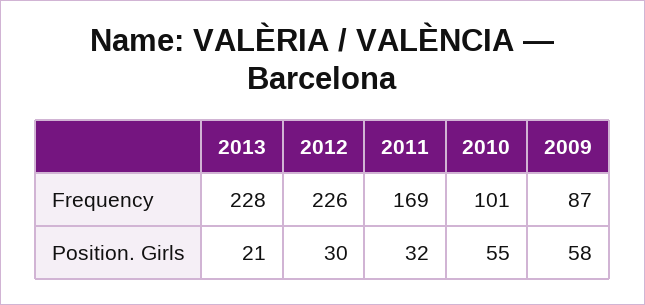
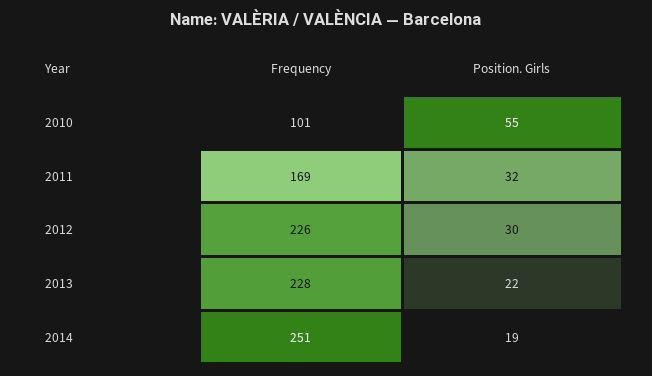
2009, Frequency: 87 -> none
2013, Position. Girls: 21 -> 22
2009, Position. Girls: 58 -> none
2014, Frequency: none -> 251
2014, Position. Girls: none -> 19

